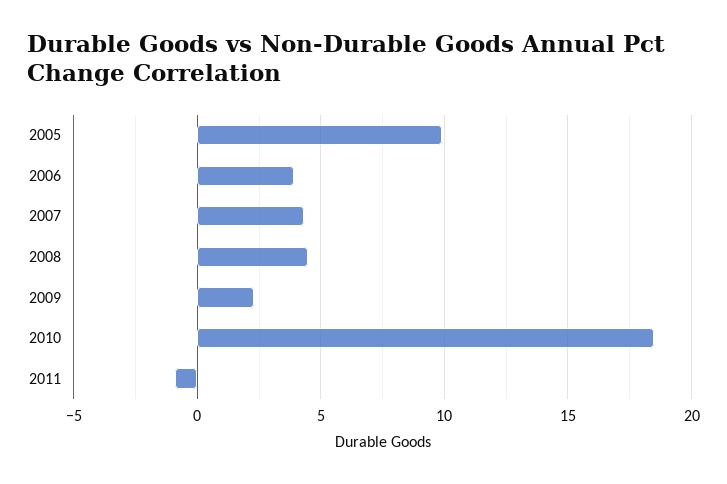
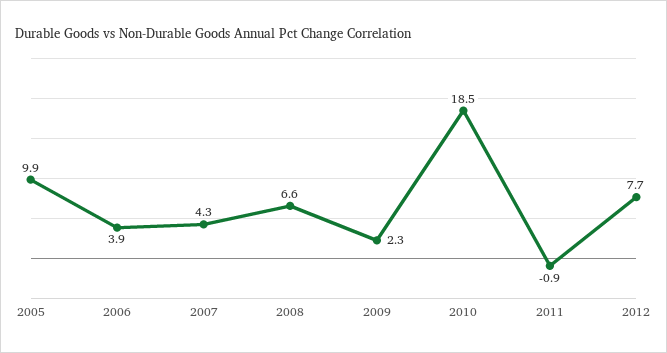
2008: 4.5 -> 6.6
2012: none -> 7.7

